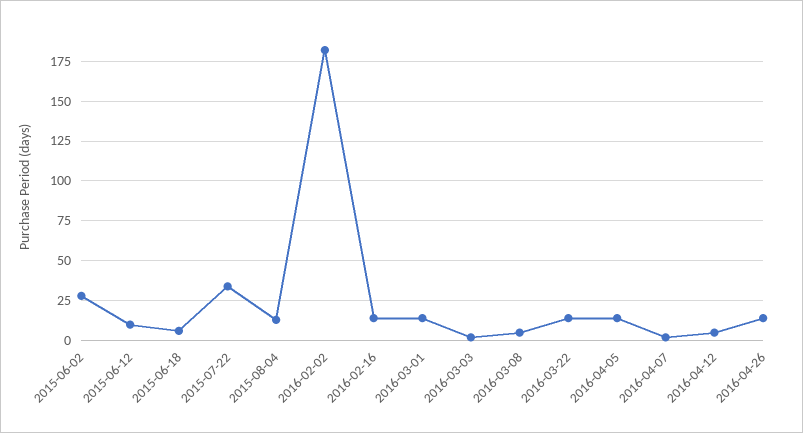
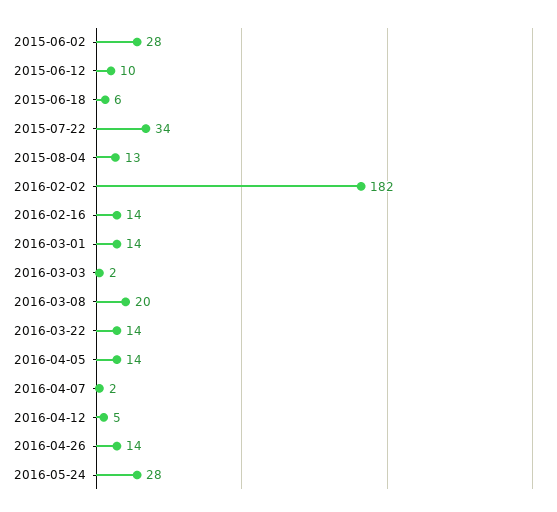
2016-03-08: 5 -> 20
2016-05-24: none -> 28

